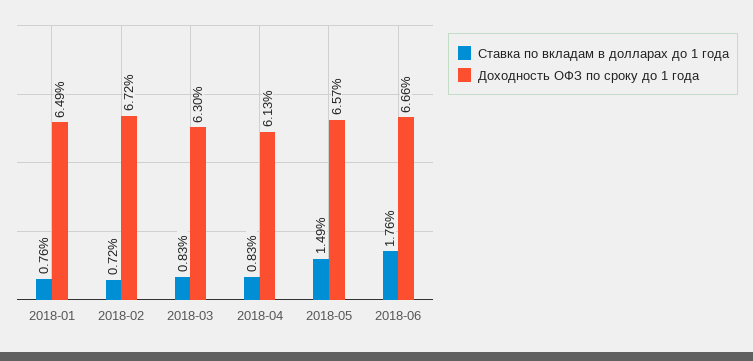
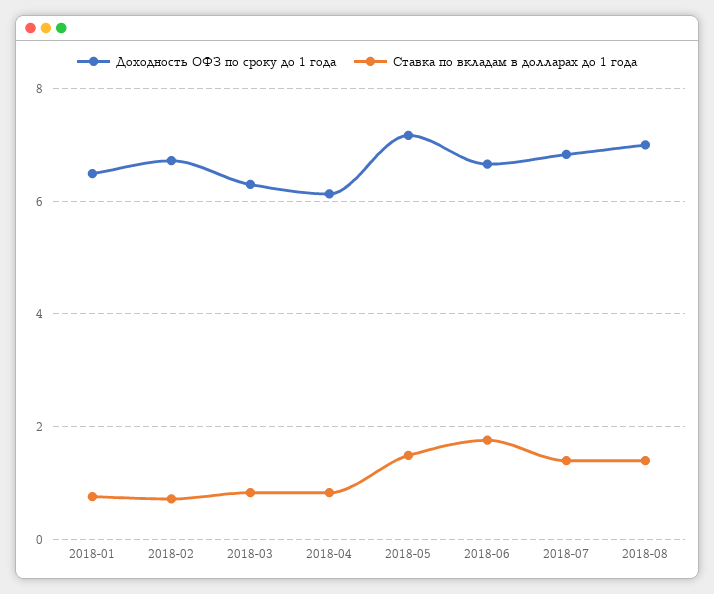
Доходность ОФЗ по сроку до 1 года, 2018-05: 6.57 -> 7.2
Доходность ОФЗ по сроку до 1 года, 2018-07: none -> 6.8
Ставка по вкладам в долларах до 1 года, 2018-07: none -> 1.4
Доходность ОФЗ по сроку до 1 года, 2018-08: none -> 7
Ставка по вкладам в долларах до 1 года, 2018-08: none -> 1.4

